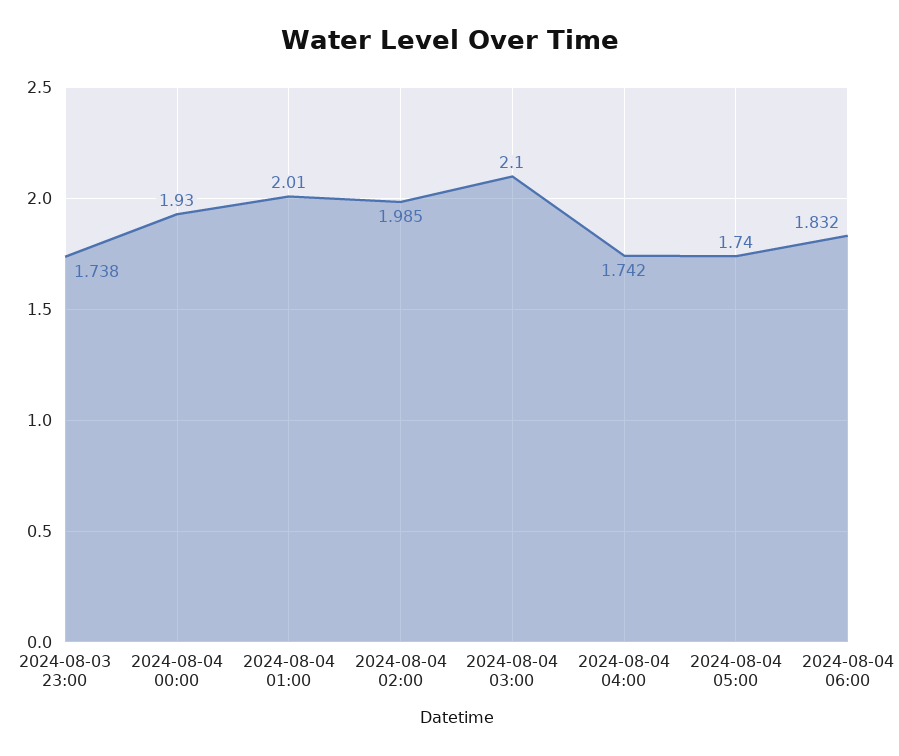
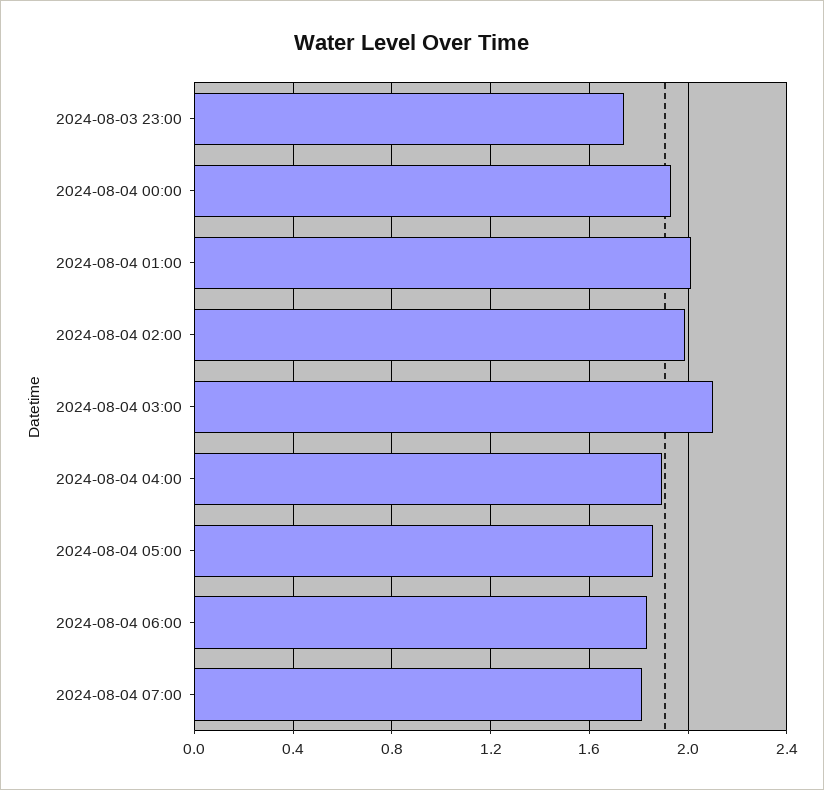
2024-08-04 04:00: 1.742 -> 1.9
2024-08-04 05:00: 1.74 -> 1.85
2024-08-04 07:00: none -> 1.8

